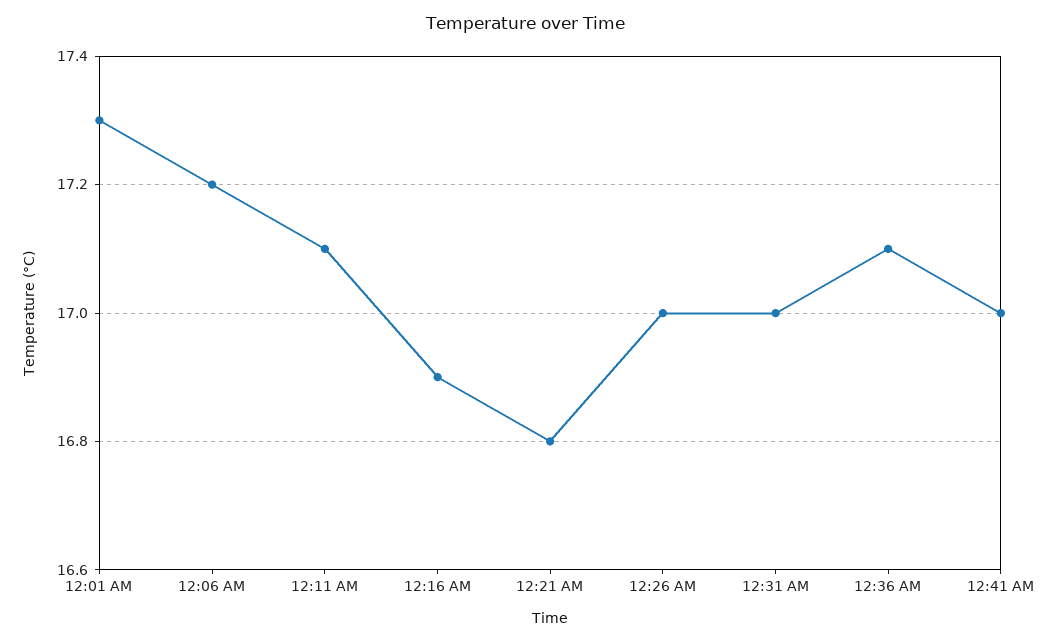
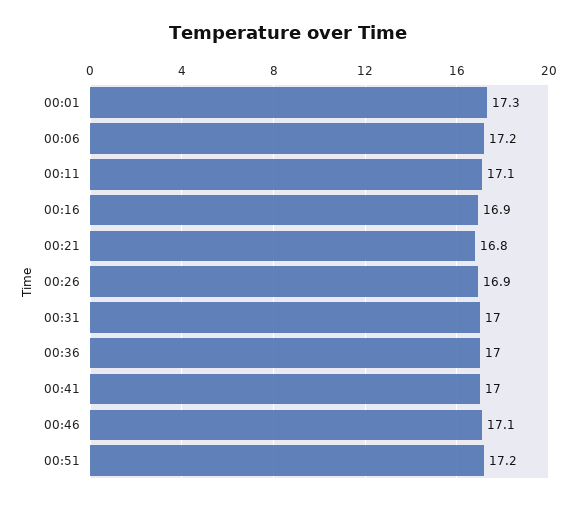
12:26 AM: 17 -> 16.9
12:36 AM: 17.1 -> 17
00:46: none -> 17.1
00:51: none -> 17.2

